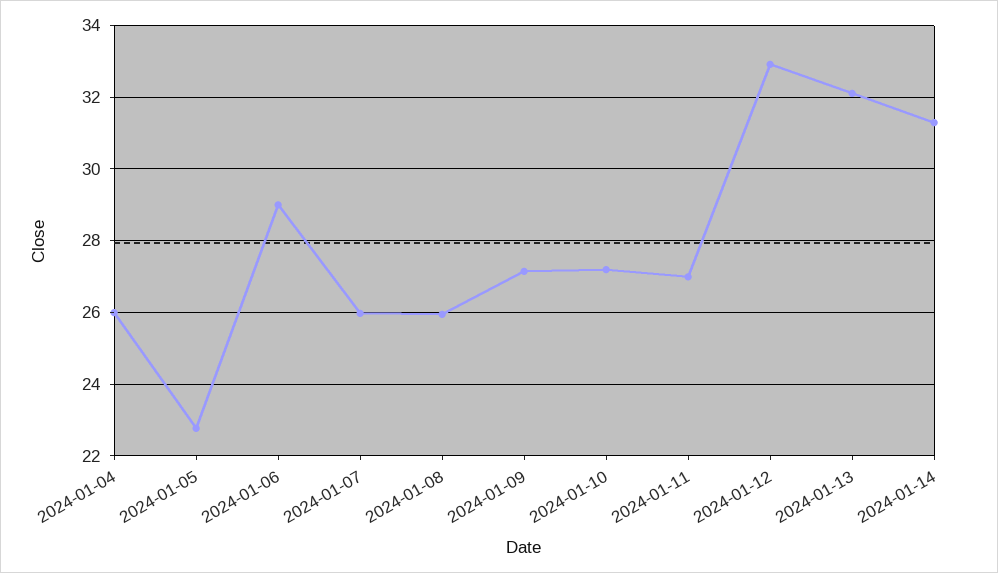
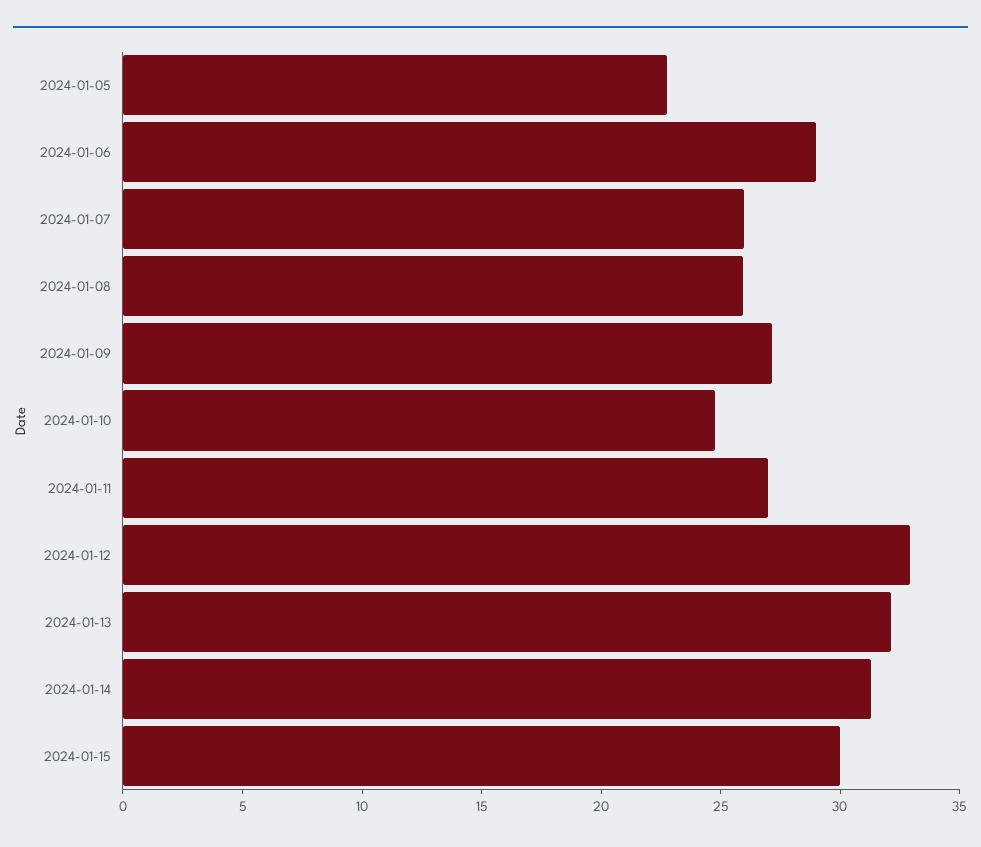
2024-01-04: 26 -> none
2024-01-10: 27.2 -> 25
2024-01-15: none -> 30

